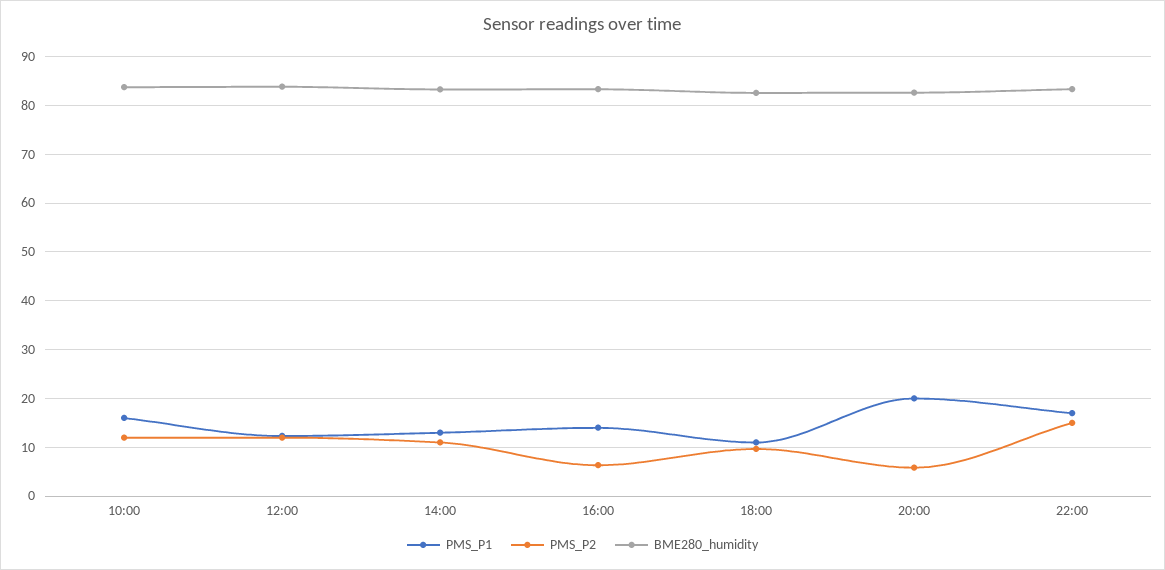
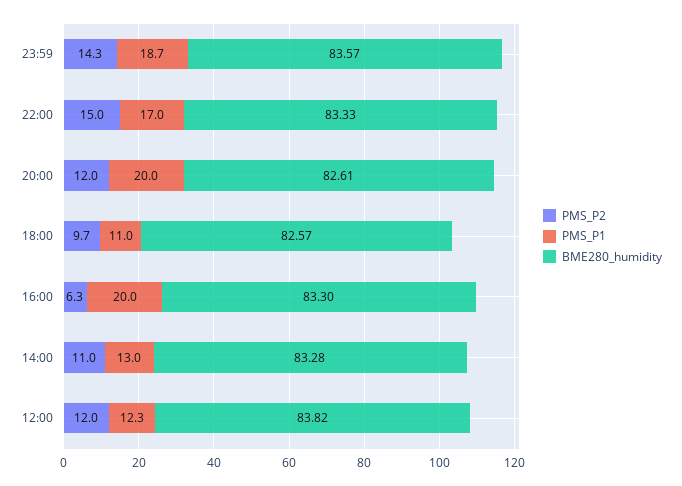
PMS_P1, 10:00: 16 -> none
PMS_P2, 10:00: 12 -> none
BME280_humidity, 10:00: 84 -> none
PMS_P1, 16:00: 14 -> 20
PMS_P2, 20:00: 6 -> 12
PMS_P2, 23:59: none -> 14.3
PMS_P1, 23:59: none -> 18.7
BME280_humidity, 23:59: none -> 83.57

